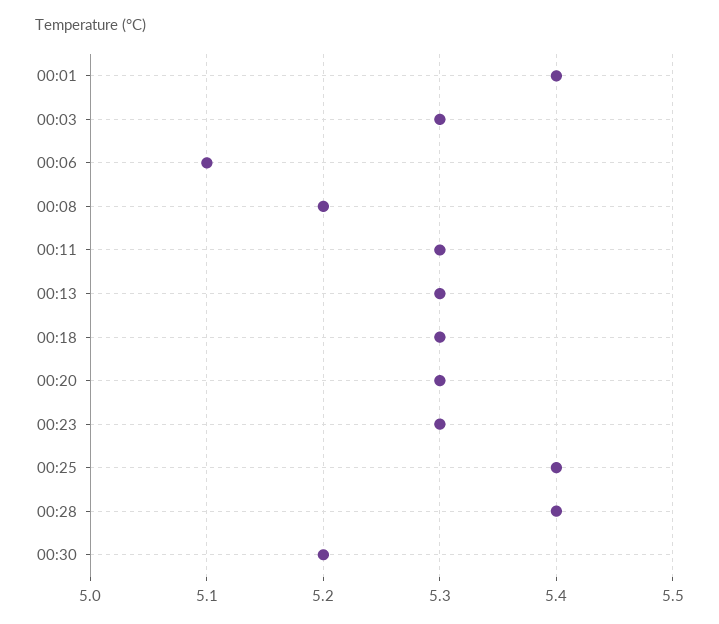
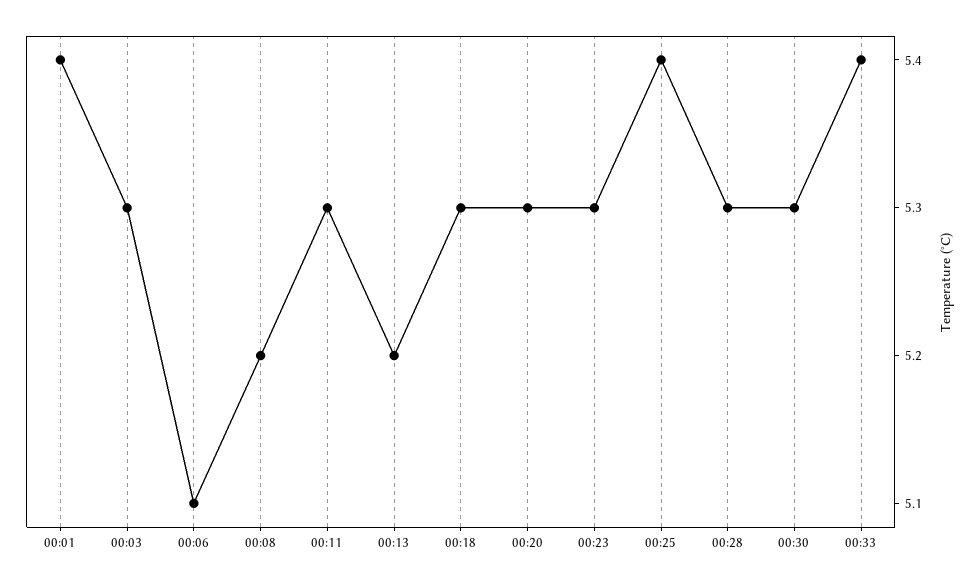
00:13: 5.3 -> 5.2
00:28: 5.4 -> 5.3
00:30: 5.2 -> 5.3
00:33: none -> 5.4

